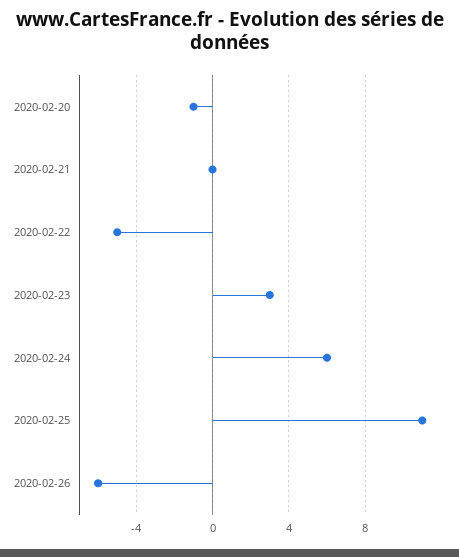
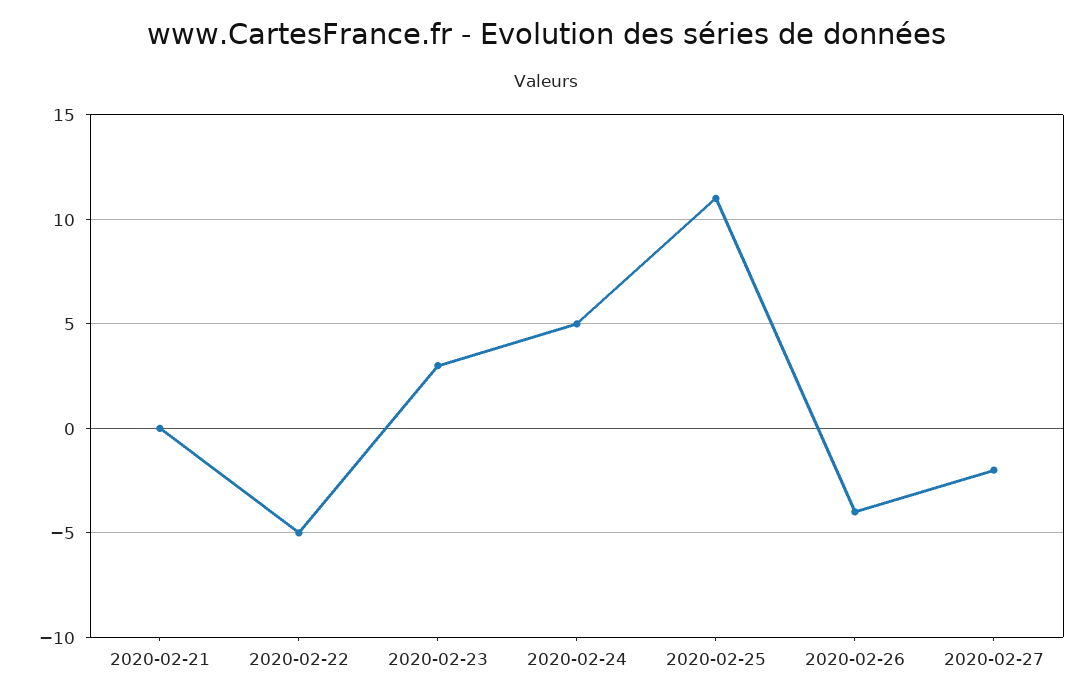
2020-02-20: -1 -> none
2020-02-24: 6 -> 5
2020-02-26: -6 -> -4
2020-02-27: none -> -2

